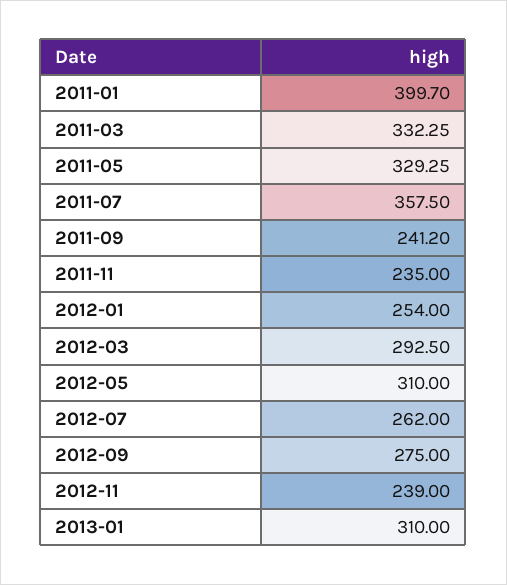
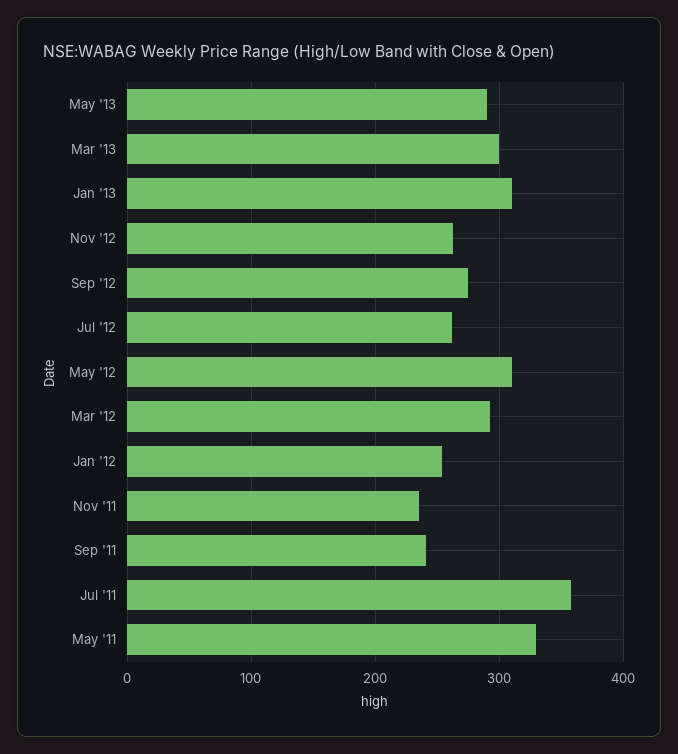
2011-01: 399.7 -> none
2011-03: 332.25 -> none
2012-11: 239 -> 260
May '13: none -> 290
Mar '13: none -> 300

